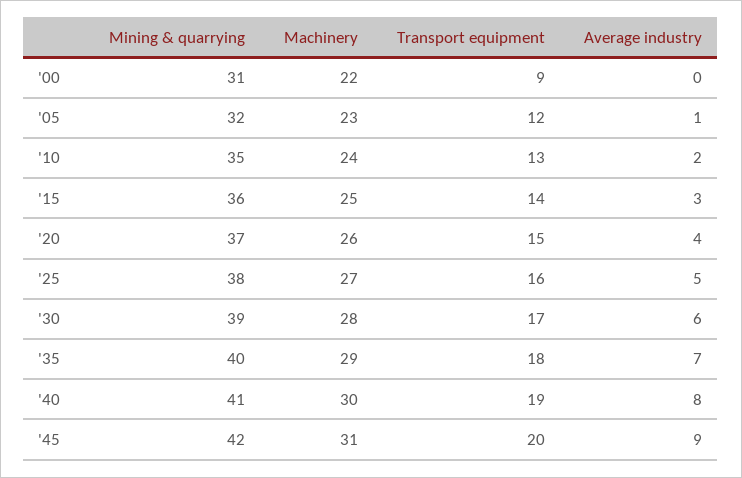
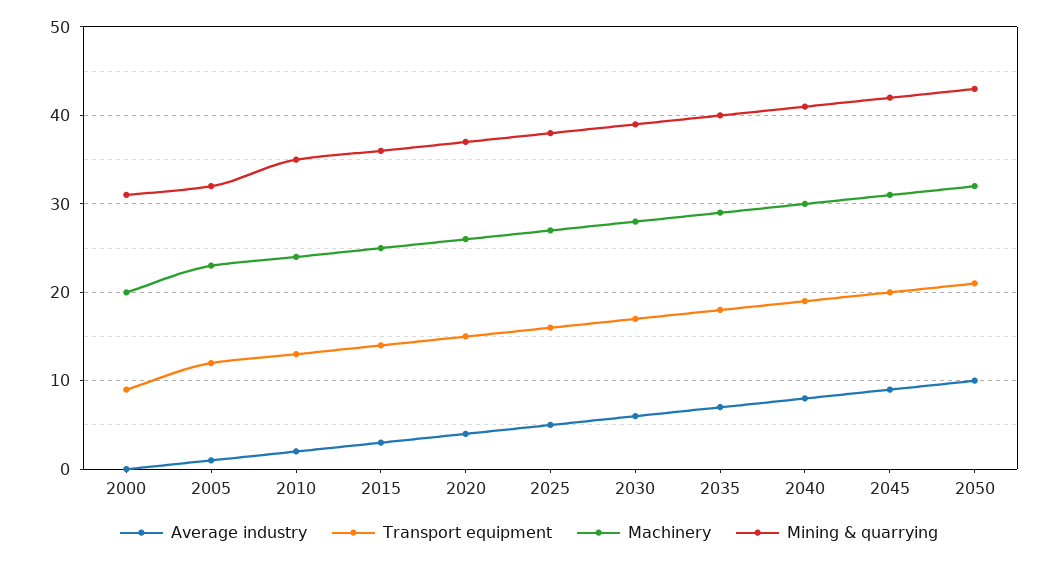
Machinery, '00: 22 -> 20
Average industry, 2050: none -> 10
Transport equipment, 2050: none -> 21
Machinery, 2050: none -> 32
Mining & quarrying, 2050: none -> 43

